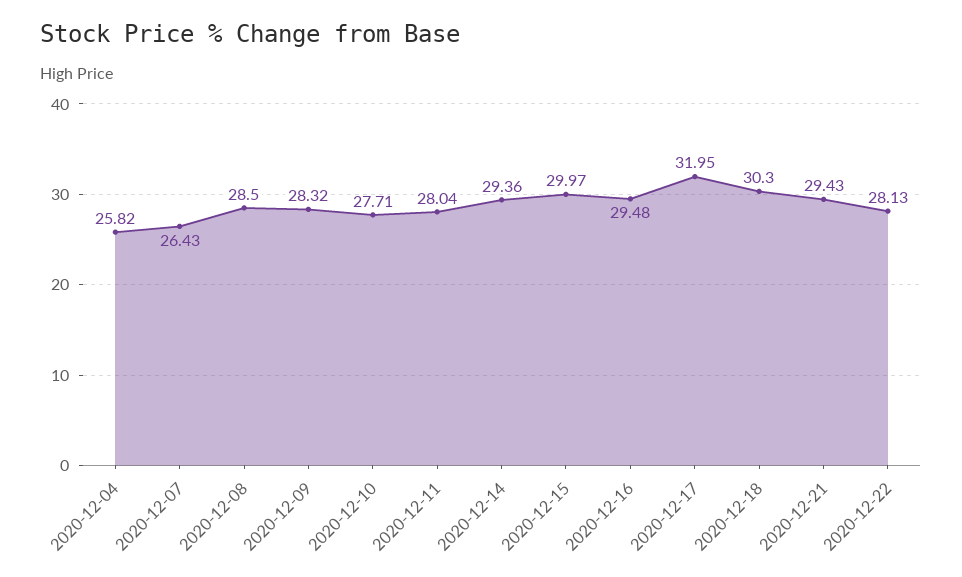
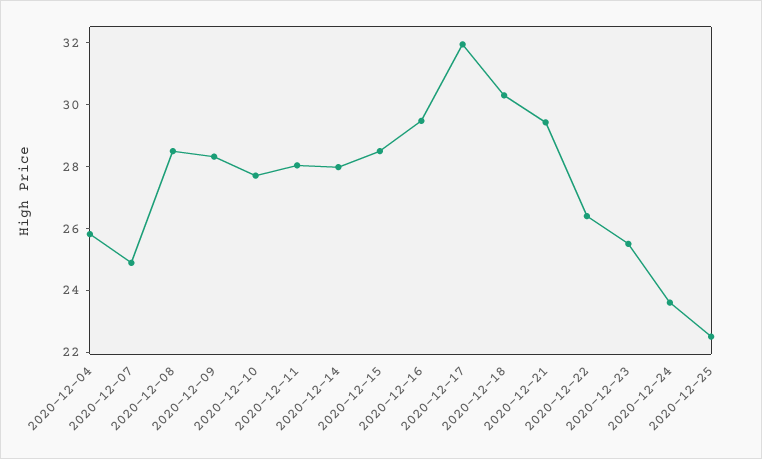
2020-12-07: 26.43 -> 25
2020-12-14: 29.36 -> 28
2020-12-15: 29.97 -> 28.5
2020-12-22: 28.13 -> 26.5
2020-12-23: none -> 25.5
2020-12-24: none -> 23.5
2020-12-25: none -> 22.5

